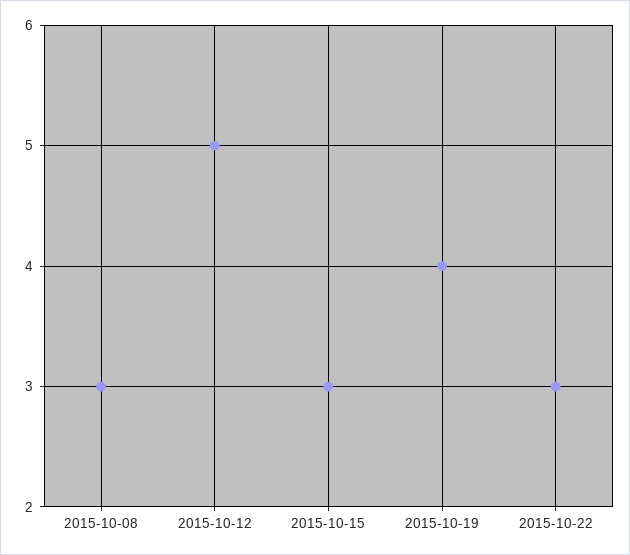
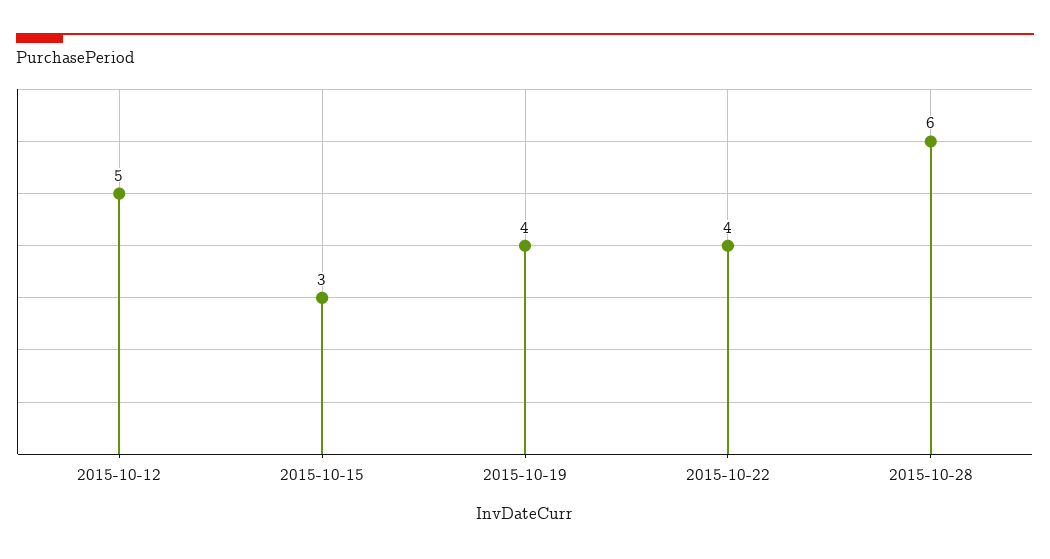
2015-10-08: 3 -> none
2015-10-22: 3 -> 4
2015-10-28: none -> 6

